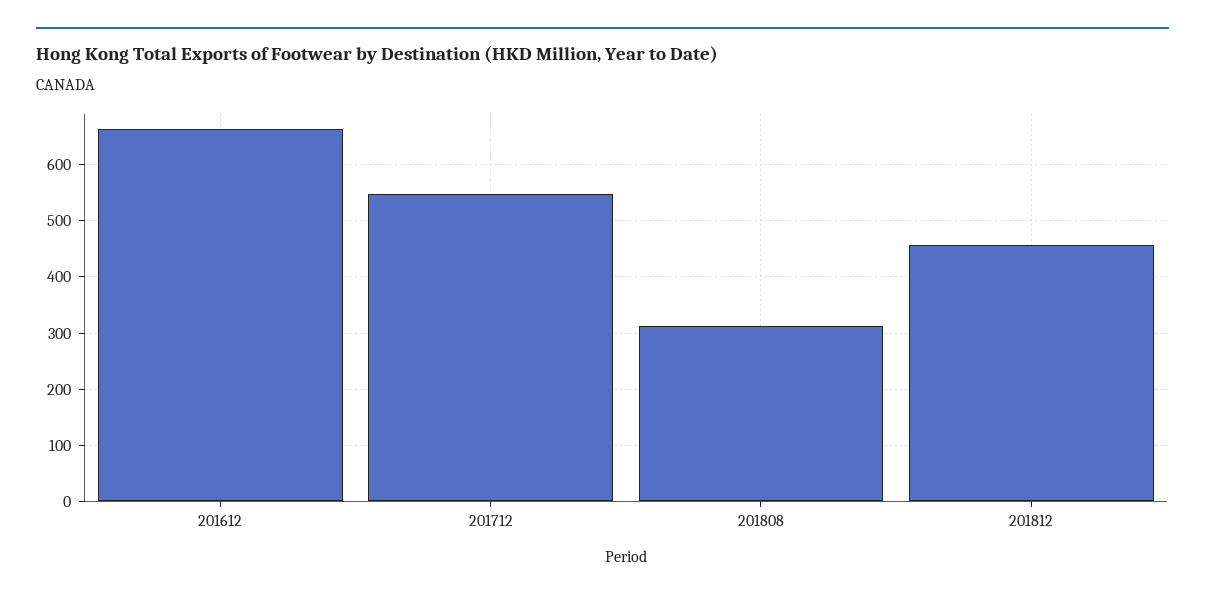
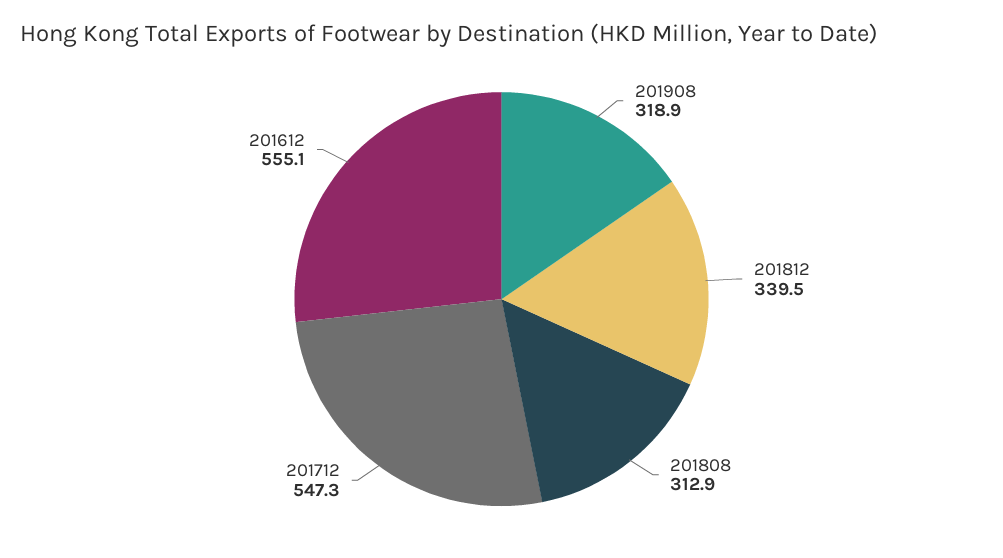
201612: 660 -> 555.1
201812: 460 -> 339.5
201908: none -> 318.9

